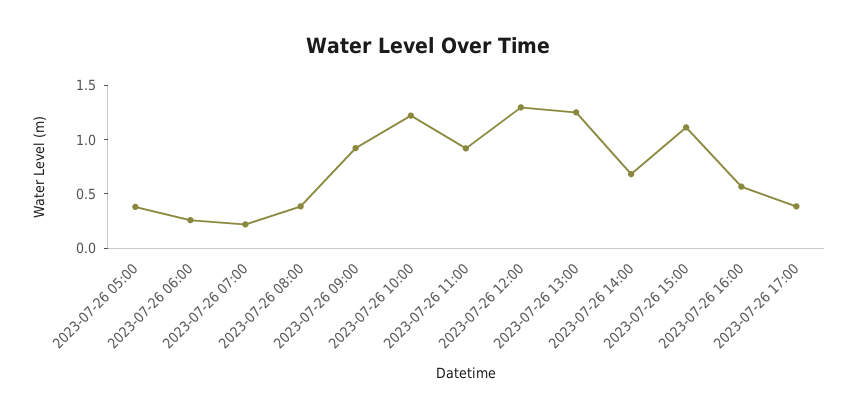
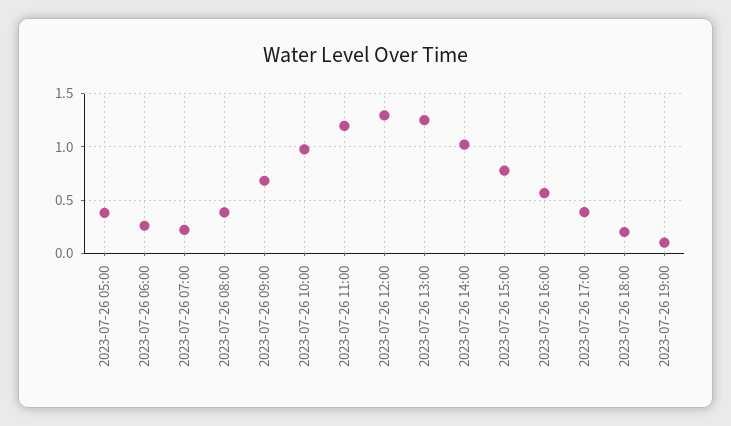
2023-07-26 09:00: 0.9 -> 0.7
2023-07-26 10:00: 1.2 -> 1
2023-07-26 11:00: 0.9 -> 1.2
2023-07-26 14:00: 0.7 -> 1
2023-07-26 15:00: 1.1 -> 0.8
2023-07-26 18:00: none -> 0.2
2023-07-26 19:00: none -> 0.1

